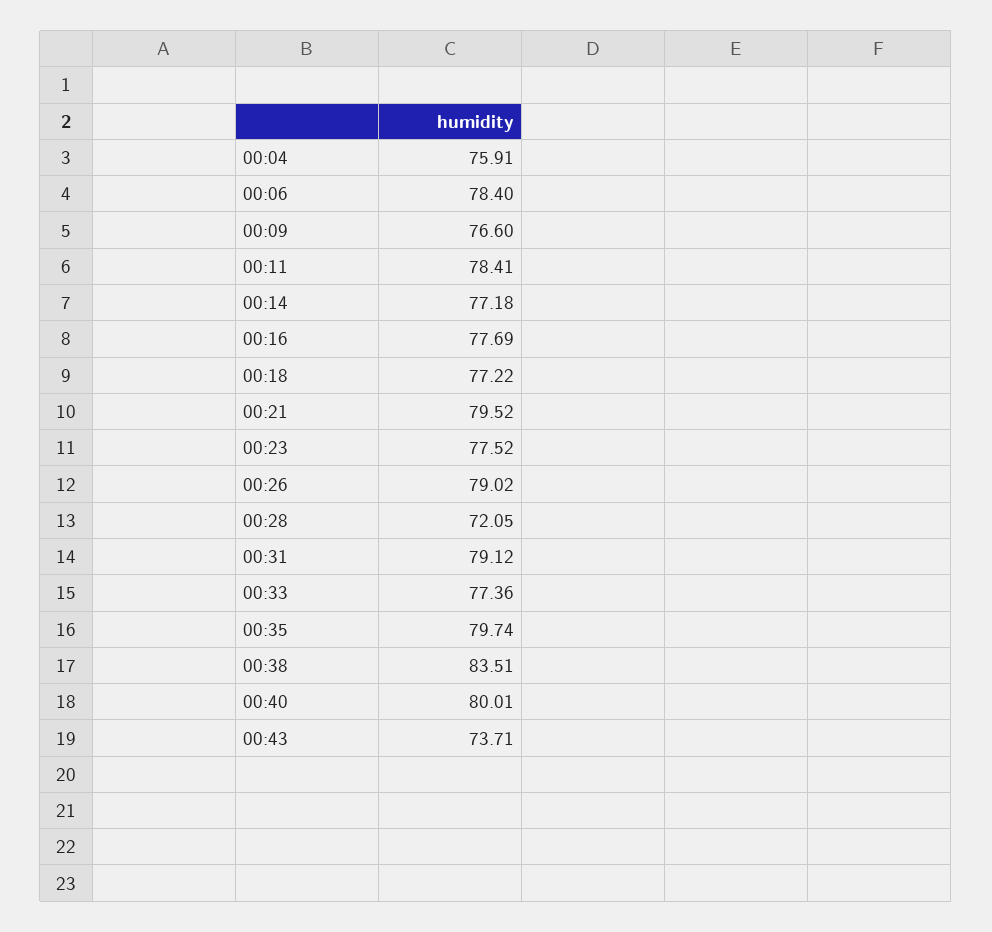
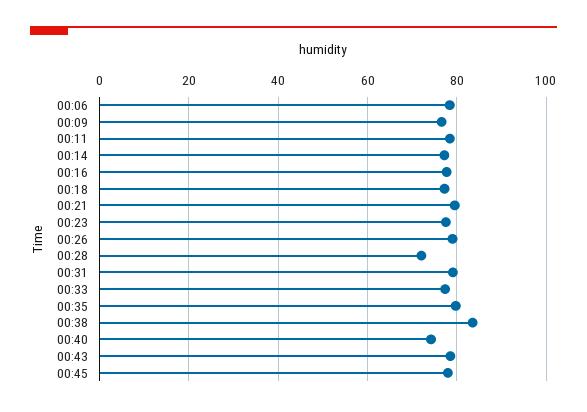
00:04: 75.91 -> none
00:40: 80.01 -> 74
00:43: 73.71 -> 78
00:45: none -> 78

